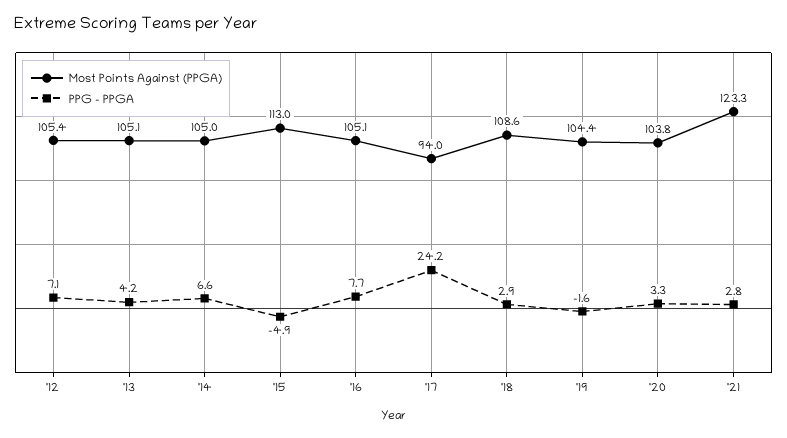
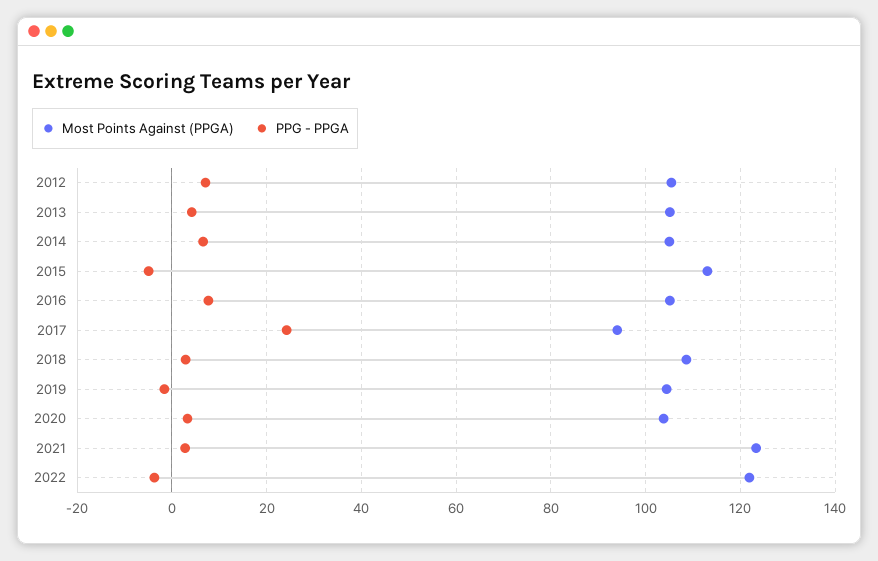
Most Points Against (PPGA), 2022: none -> 122
PPG - PPGA, 2022: none -> -4

